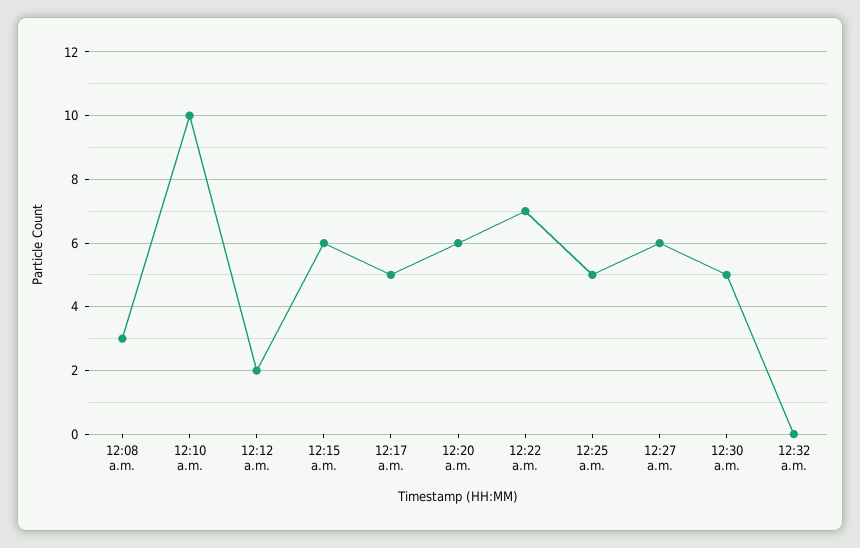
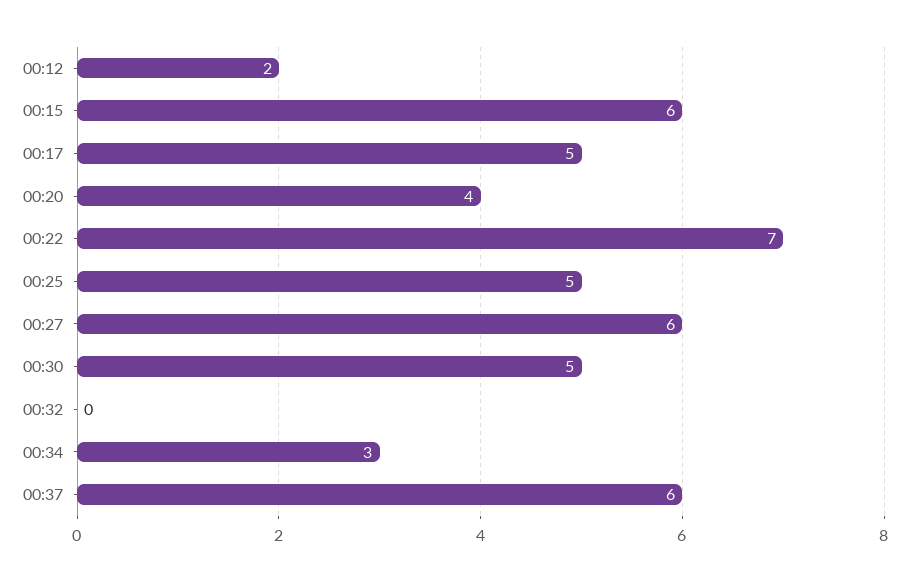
12:08 a.m.: 3 -> none
12:10 a.m.: 10 -> none
12:20 a.m.: 6 -> 4
00:34: none -> 3
00:37: none -> 6

